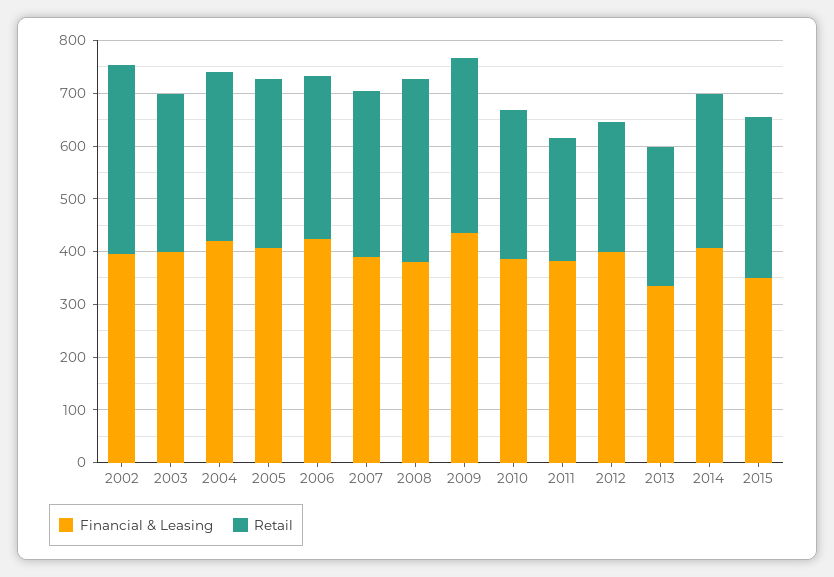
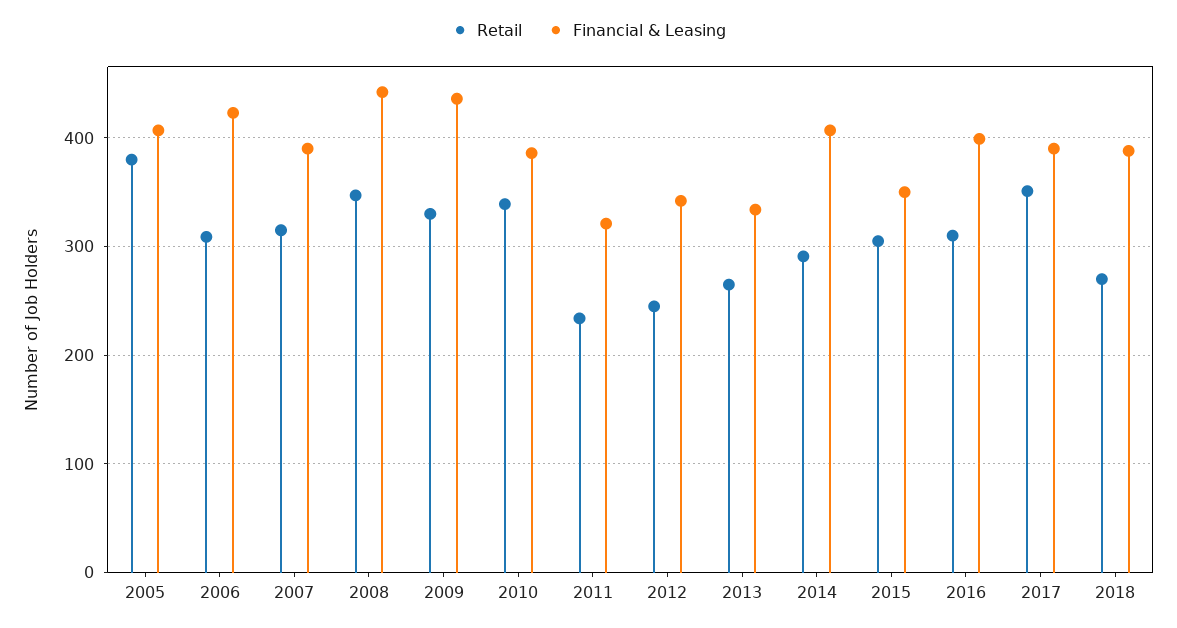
Financial & Leasing, 2002: 400 -> none
Retail, 2002: 360 -> none
Financial & Leasing, 2003: 400 -> none
Retail, 2003: 300 -> none
Financial & Leasing, 2004: 420 -> none
Retail, 2004: 320 -> none
Retail, 2005: 320 -> 380
Financial & Leasing, 2008: 380 -> 440
Retail, 2010: 280 -> 340
Financial & Leasing, 2011: 380 -> 320
Financial & Leasing, 2012: 400 -> 340
Retail, 2016: none -> 310
Financial & Leasing, 2016: none -> 400
Retail, 2017: none -> 350
Financial & Leasing, 2017: none -> 390
Retail, 2018: none -> 270
Financial & Leasing, 2018: none -> 390

